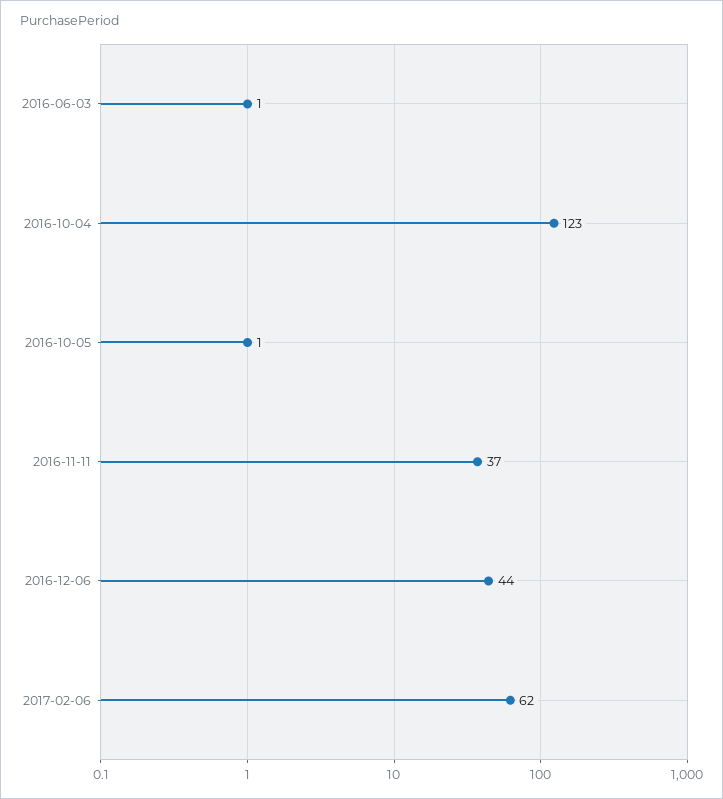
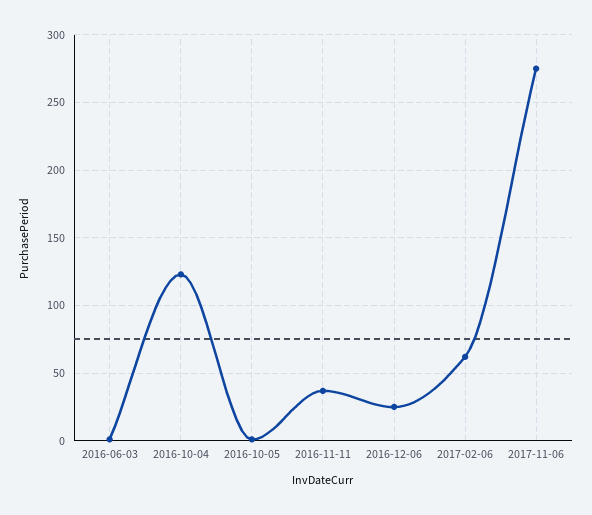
2016-12-06: 44 -> 25
2017-11-06: none -> 275

